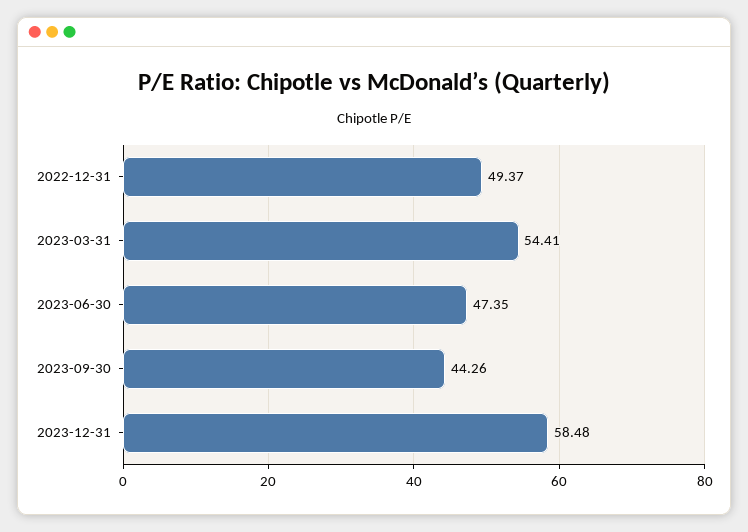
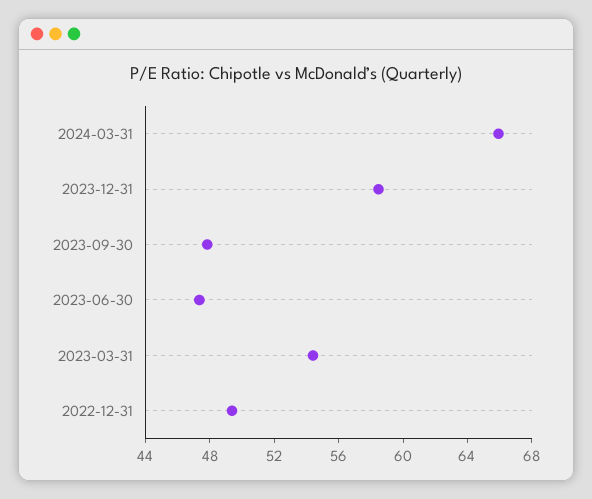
2023-09-30: 44.26 -> 48
2024-03-31: none -> 66

